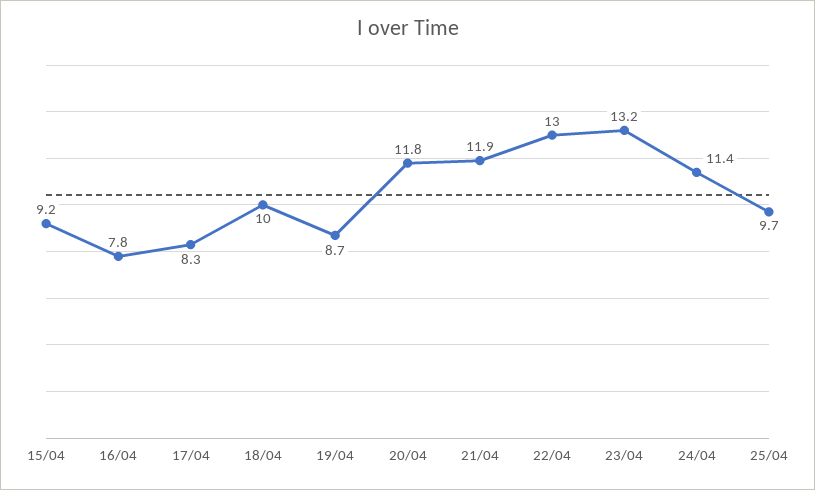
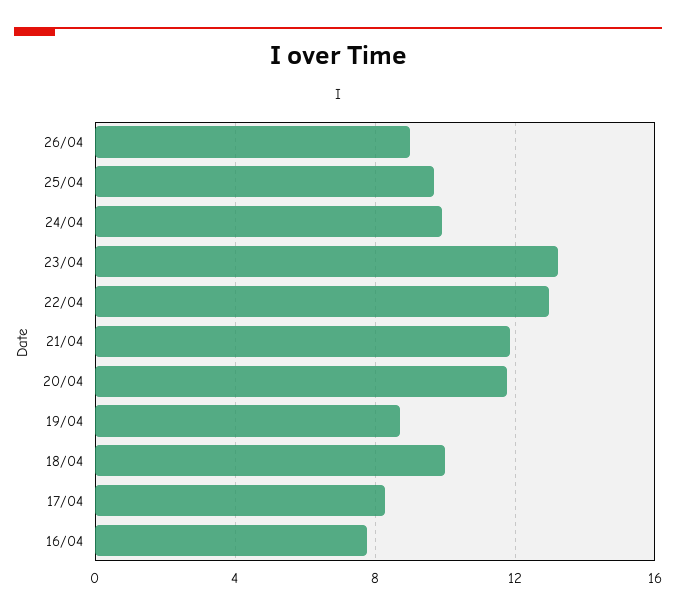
15/04: 9.2 -> none
24/04: 11.4 -> 10
26/04: none -> 9

